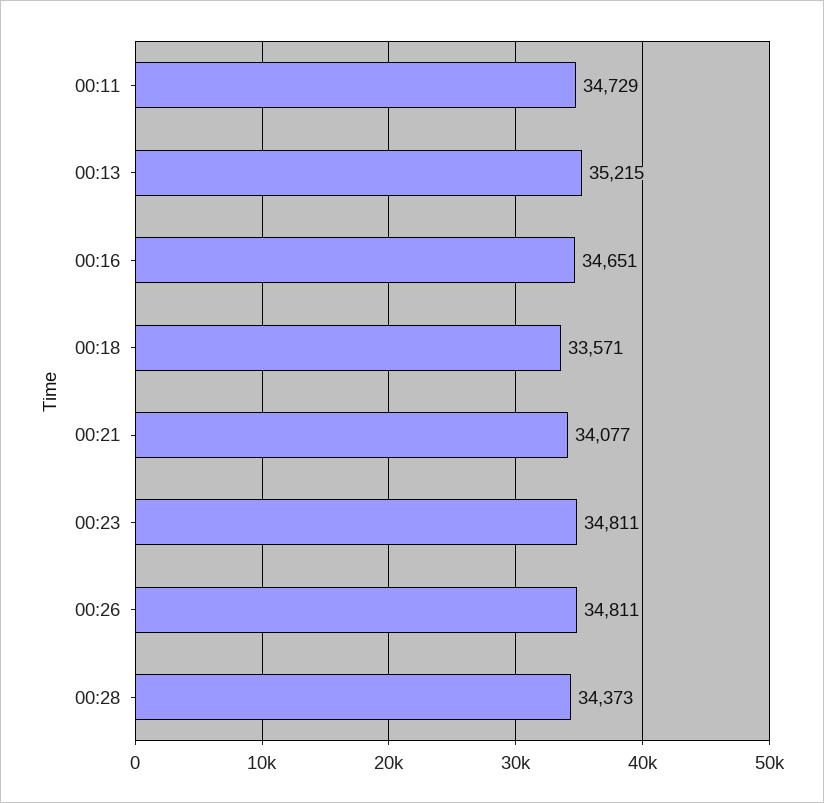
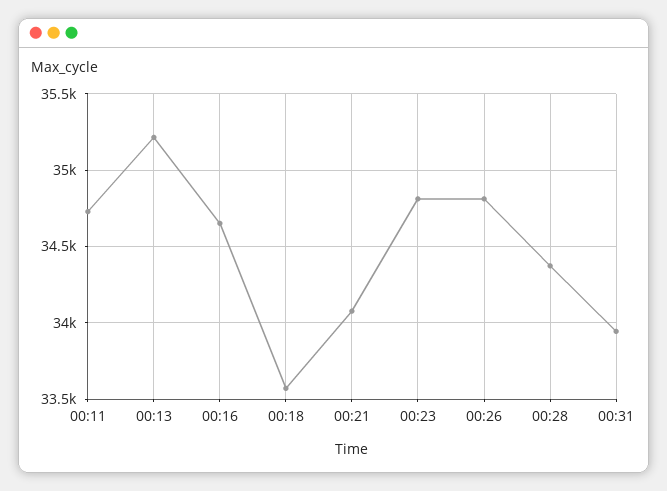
00:31: none -> 33950

